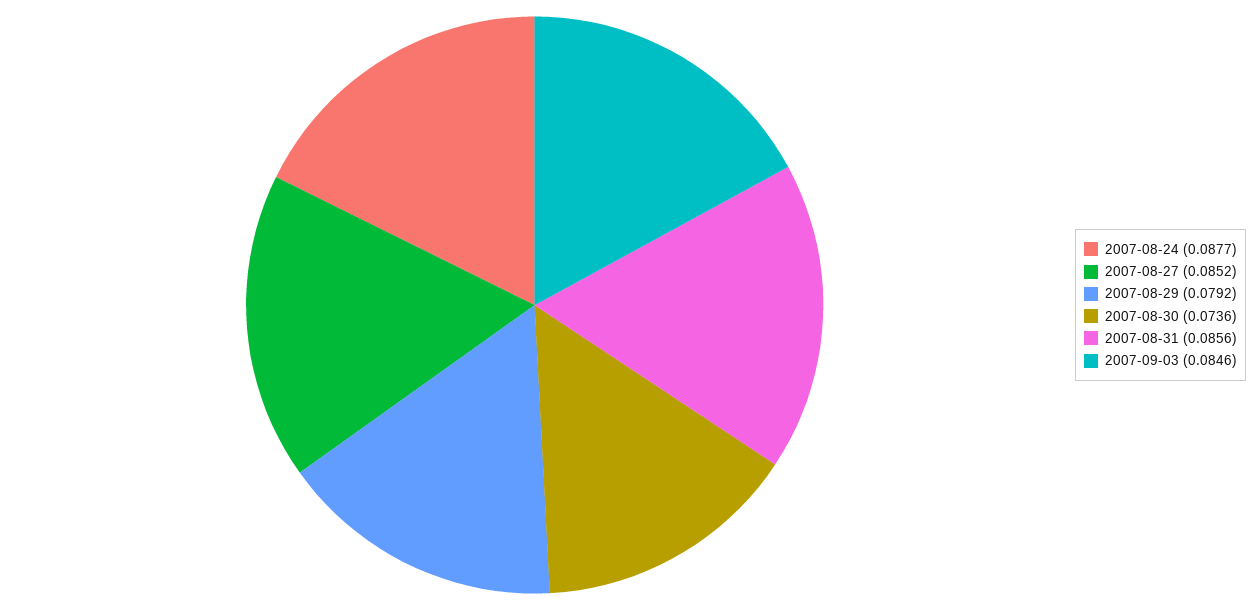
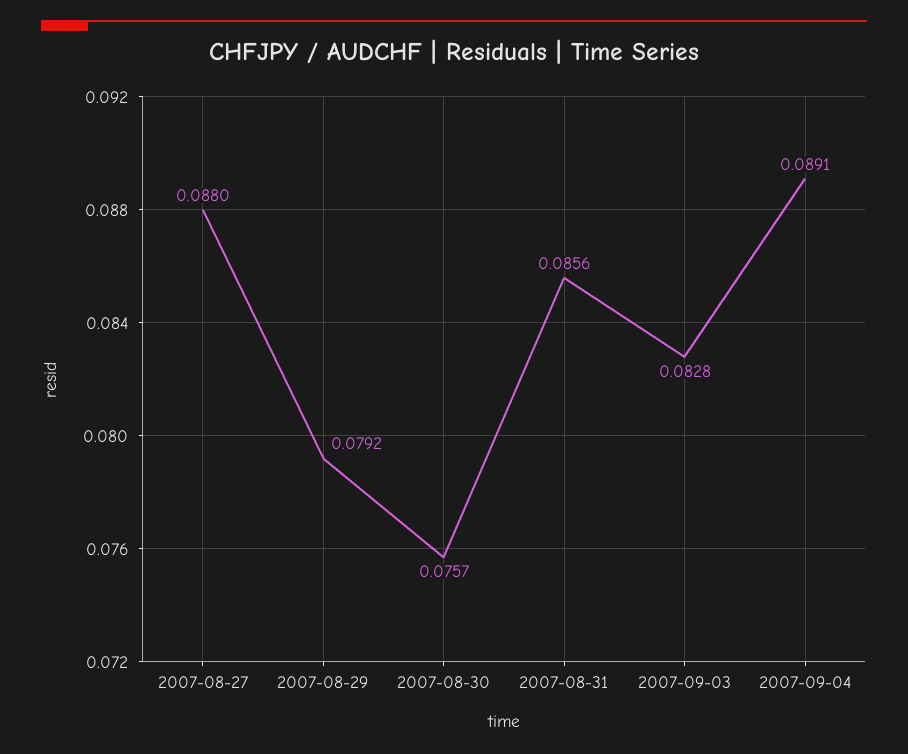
2007-08-24: 0.0877 -> none
2007-08-27: 0.0852 -> 0.088
2007-08-30: 0.0736 -> 0.0757
2007-09-03: 0.0846 -> 0.0828
2007-09-04: none -> 0.0891

